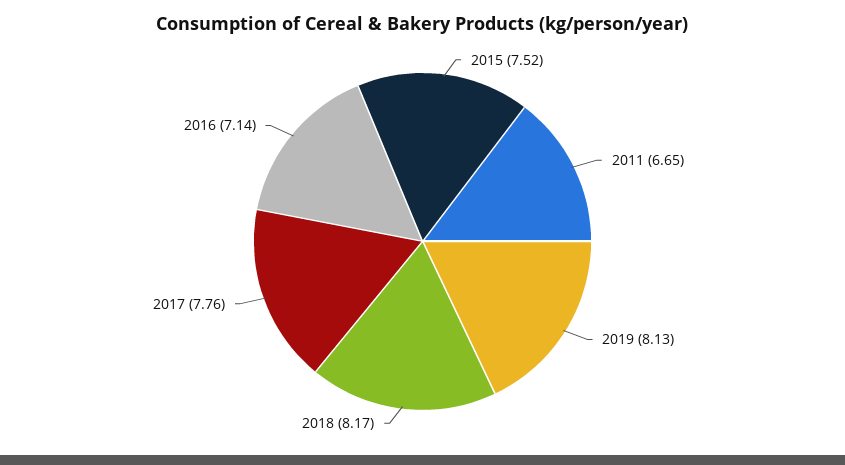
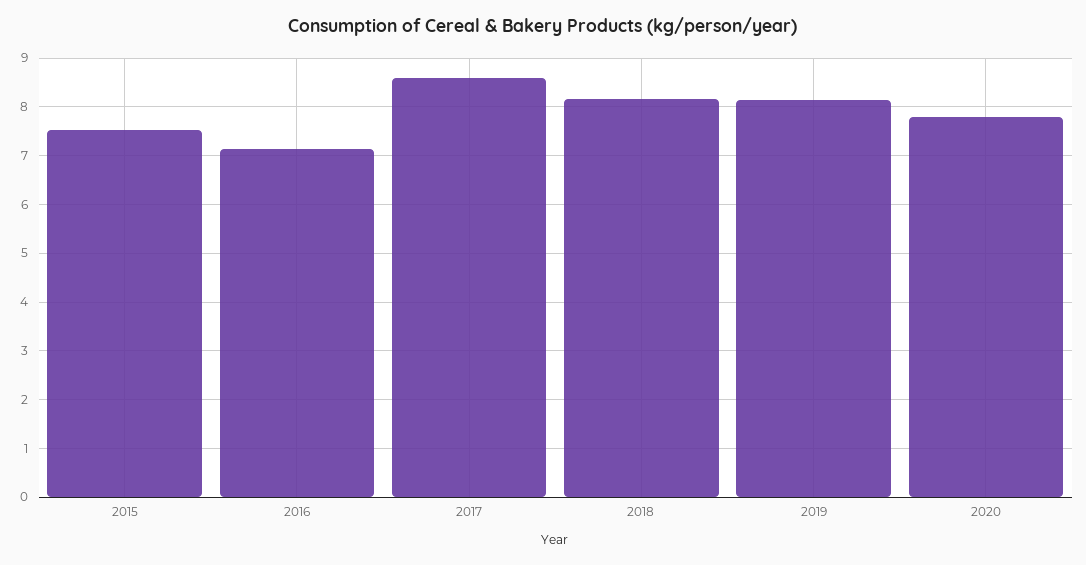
2011: 6.65 -> none
2017: 7.76 -> 8.6
2020: none -> 7.8

